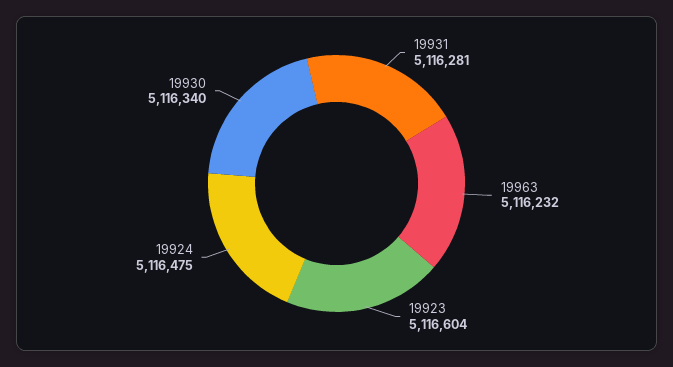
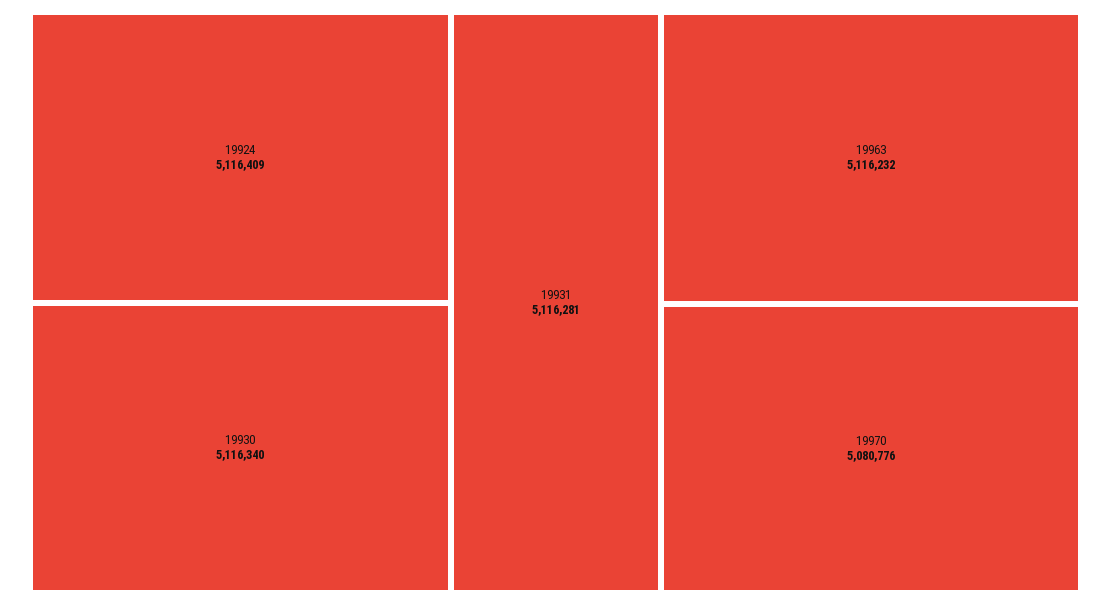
19923: 5116604 -> none
19924: 5116475 -> 5116409
19970: none -> 5080776

